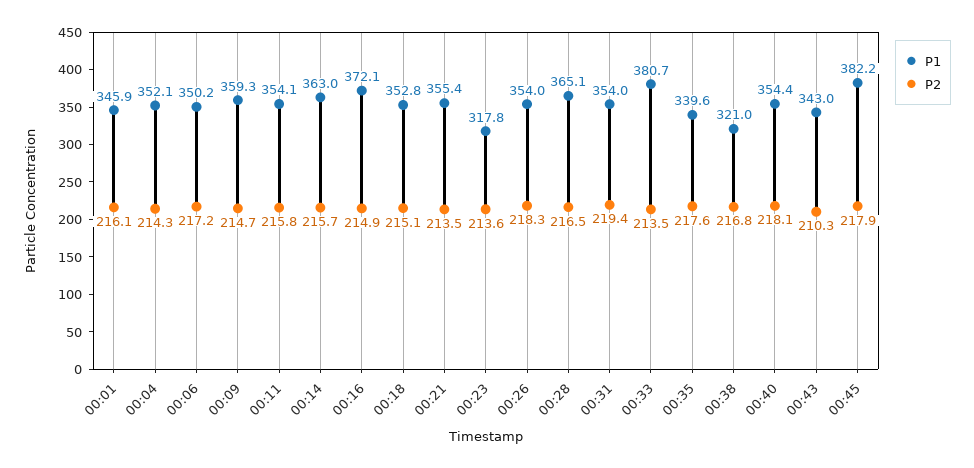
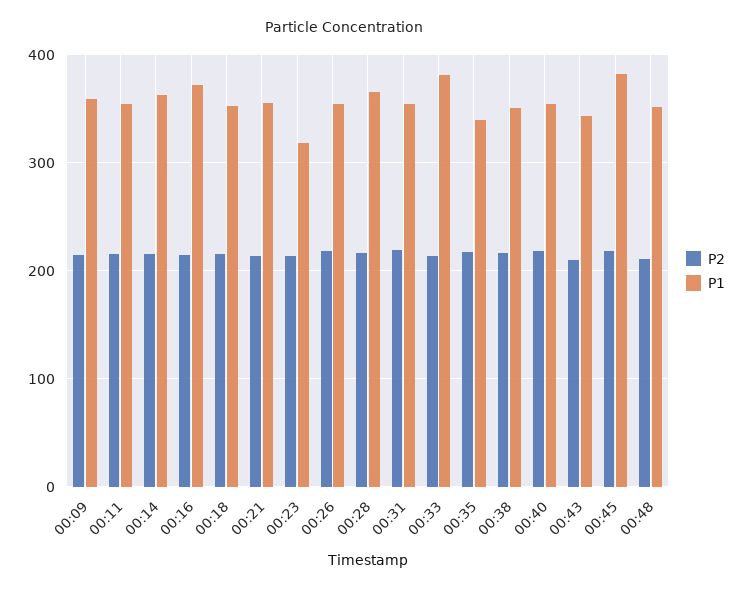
P1, 00:01: 345.9 -> none
P2, 00:01: 216.1 -> none
P1, 00:04: 352.1 -> none
P2, 00:04: 214.3 -> none
P1, 00:06: 350.2 -> none
P2, 00:06: 217.2 -> none
P1, 00:38: 321 -> 350
P2, 00:48: none -> 210
P1, 00:48: none -> 350

